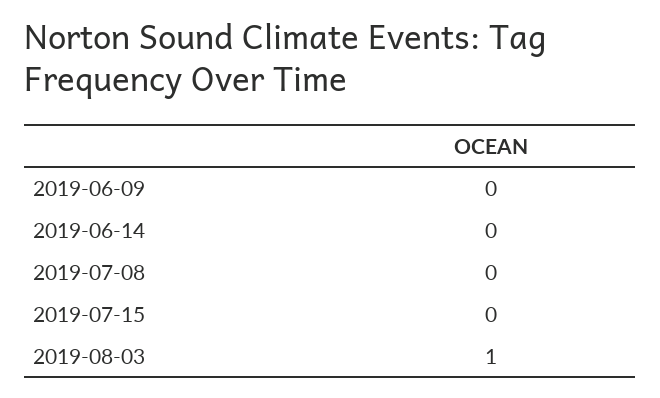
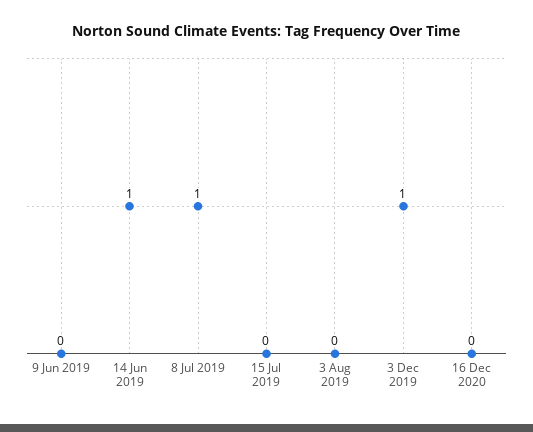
2019-06-14: 0 -> 1
2019-07-08: 0 -> 1
2019-08-03: 1 -> 0
3 Dec 2019: none -> 1
16 Dec 2020: none -> 0

